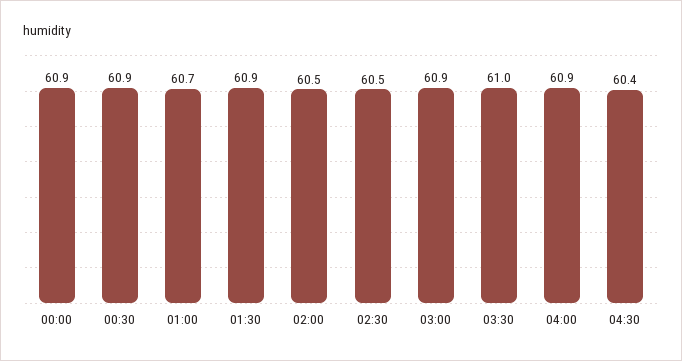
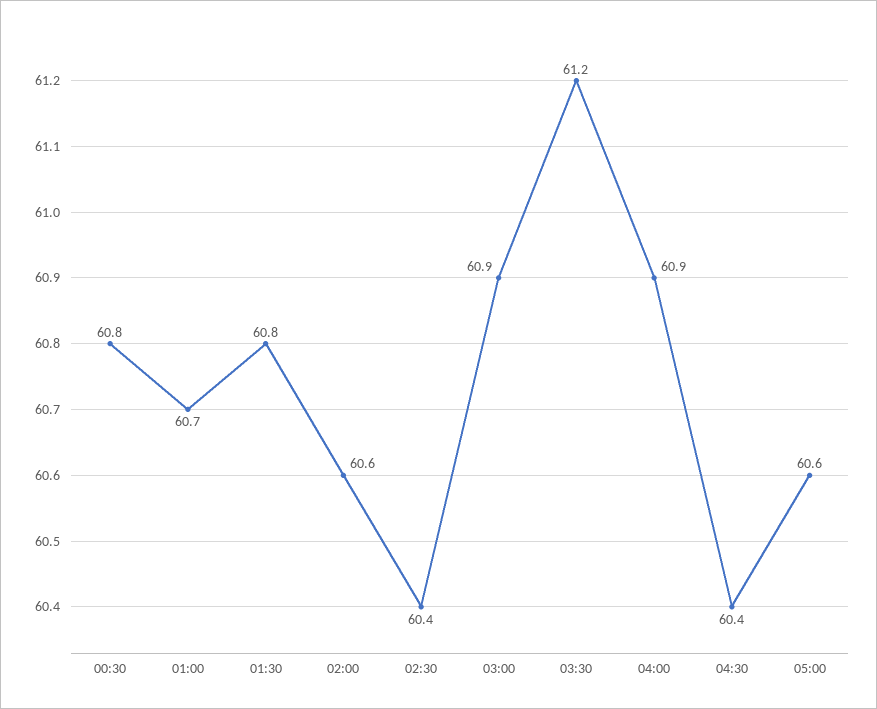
00:00: 60.9 -> none
00:30: 60.9 -> 60.8
01:30: 60.9 -> 60.8
02:00: 60.5 -> 60.6
02:30: 60.5 -> 60.4
03:30: 61 -> 61.2
05:00: none -> 60.6

